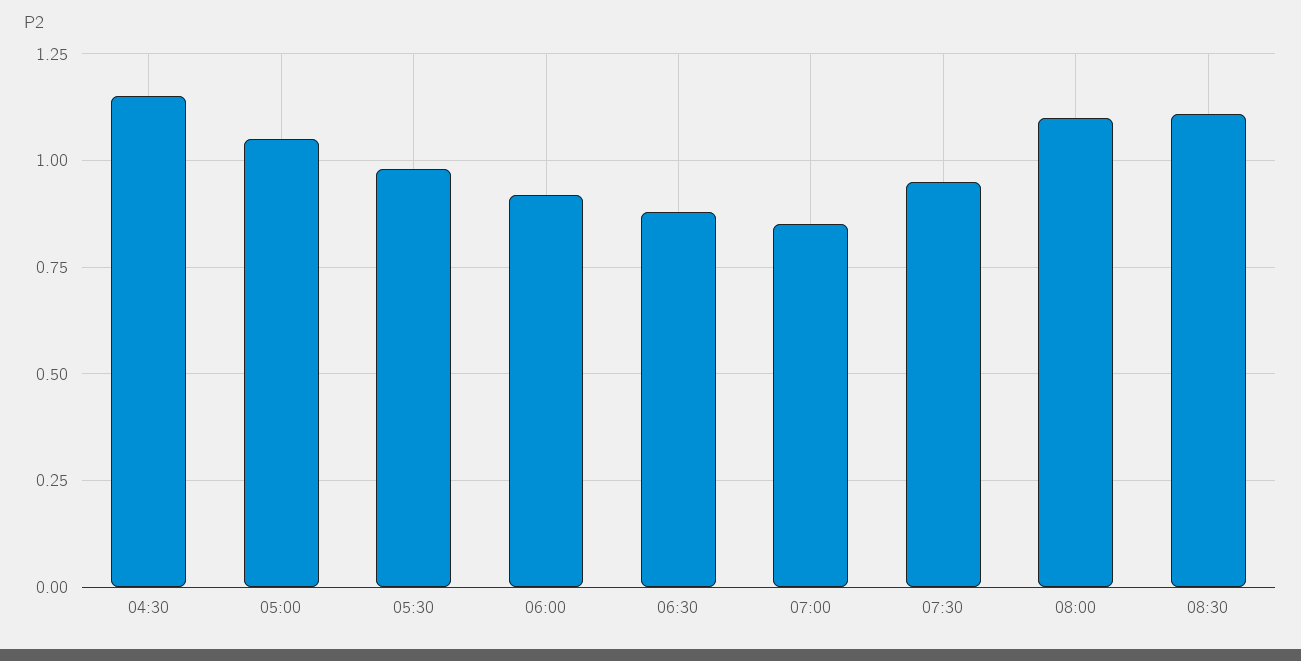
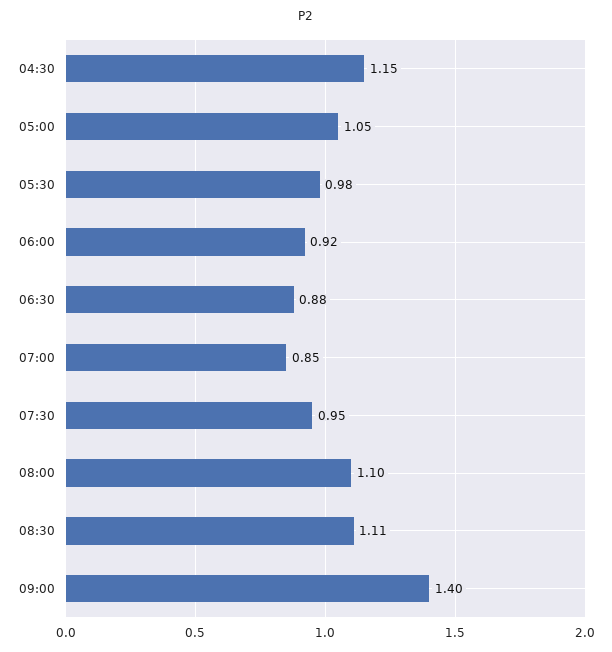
09:00: none -> 1.4

